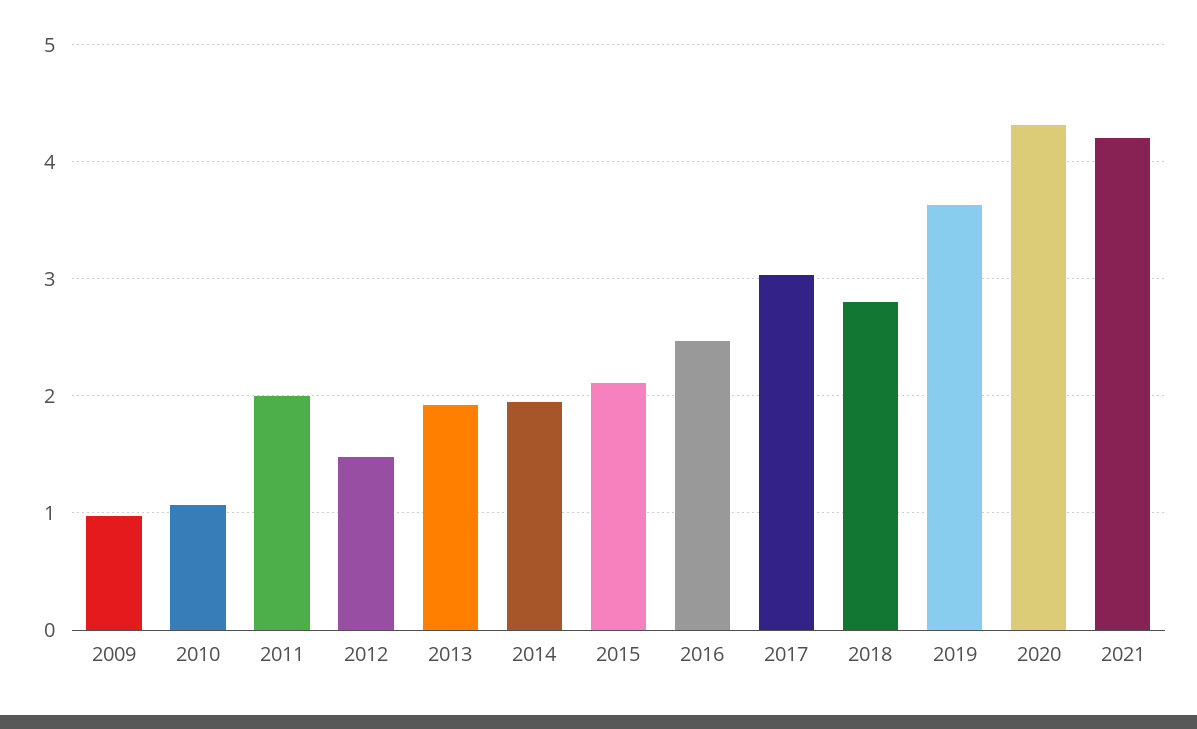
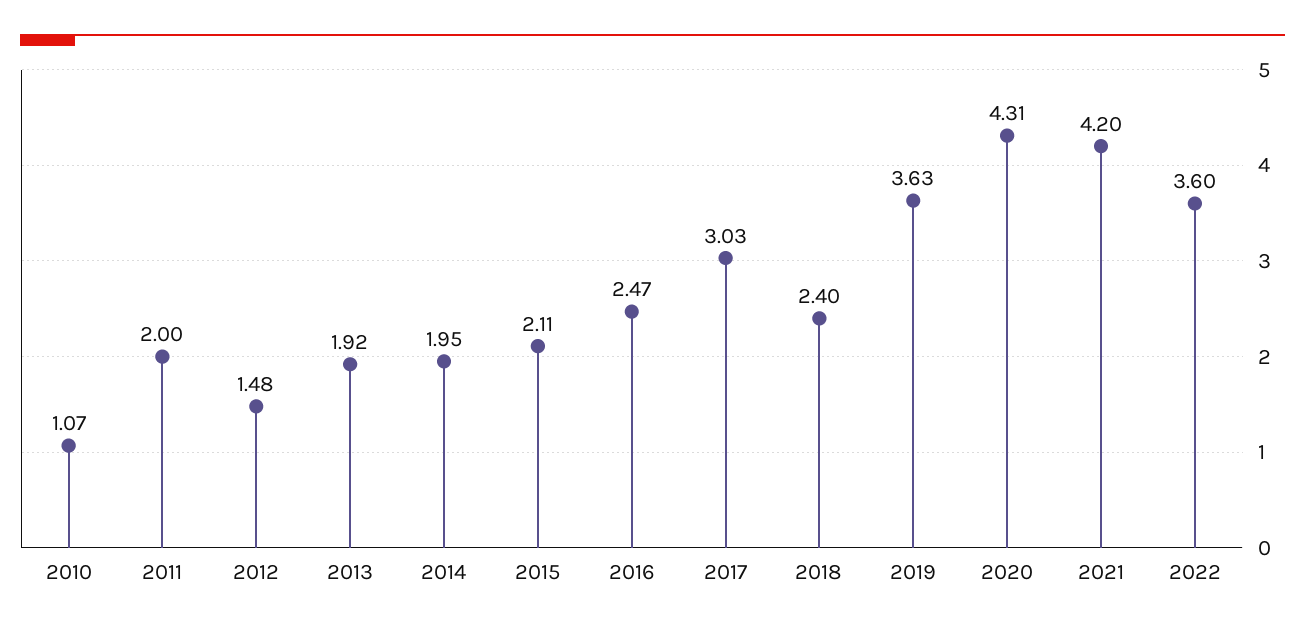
2009: 1 -> none
2018: 2.8 -> 2.4
2022: none -> 3.6

